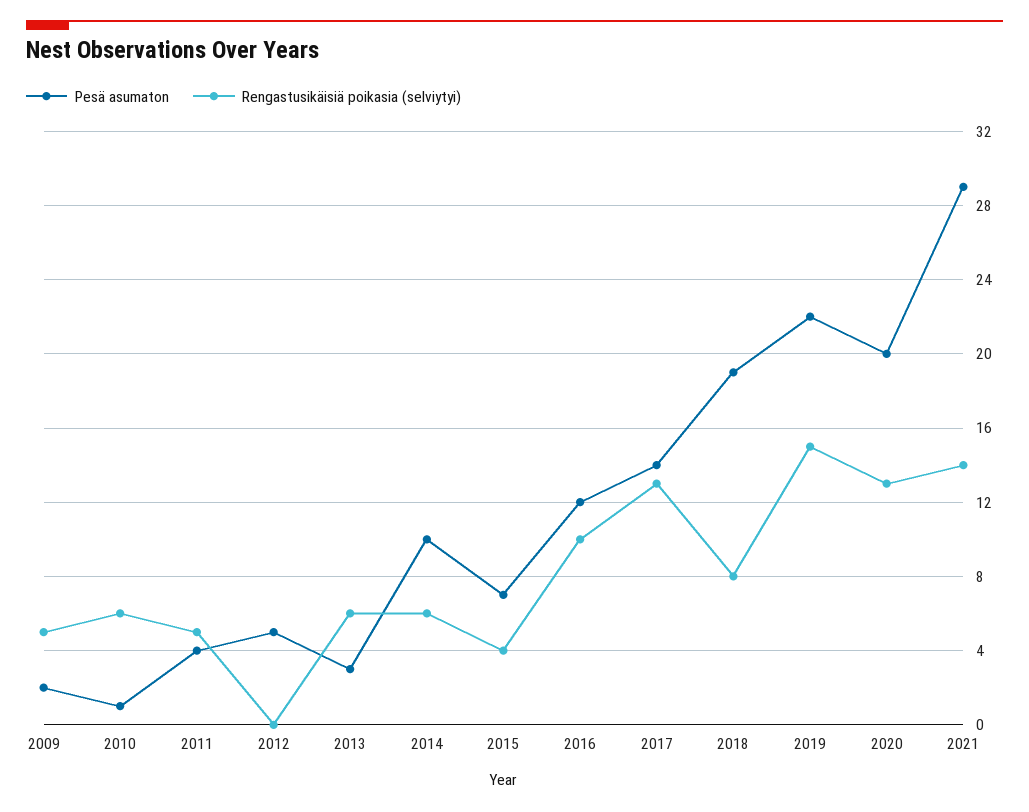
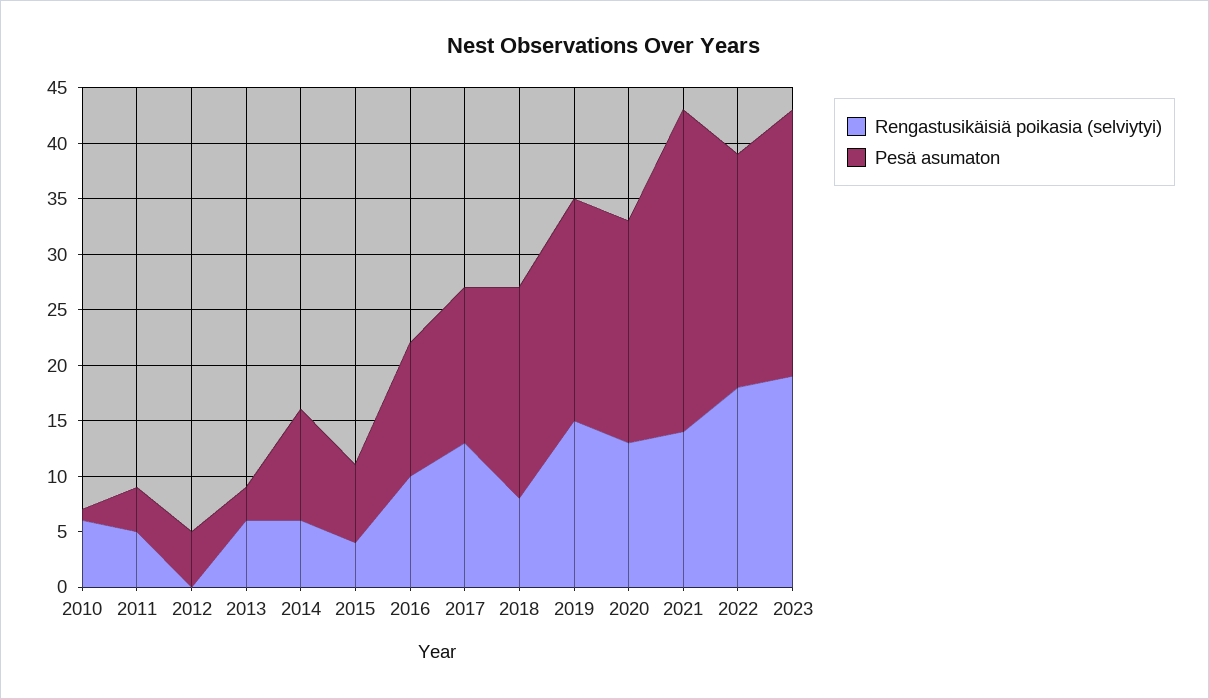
Pesä asumaton, 2009: 2 -> none
Rengastusikäisiä poikasia (selviytyi), 2009: 5 -> none
Pesä asumaton, 2019: 22 -> 20
Rengastusikäisiä poikasia (selviytyi), 2022: none -> 18
Pesä asumaton, 2022: none -> 21
Rengastusikäisiä poikasia (selviytyi), 2023: none -> 19
Pesä asumaton, 2023: none -> 24

